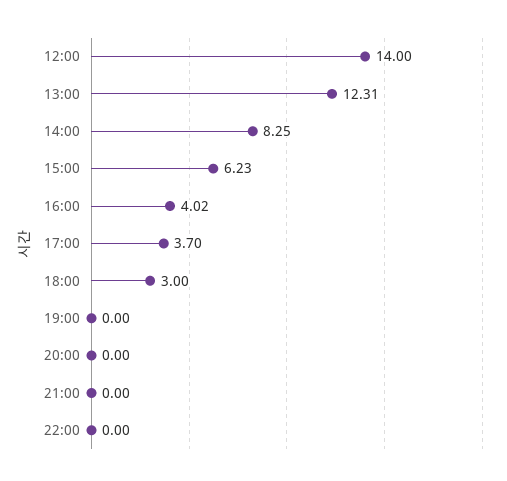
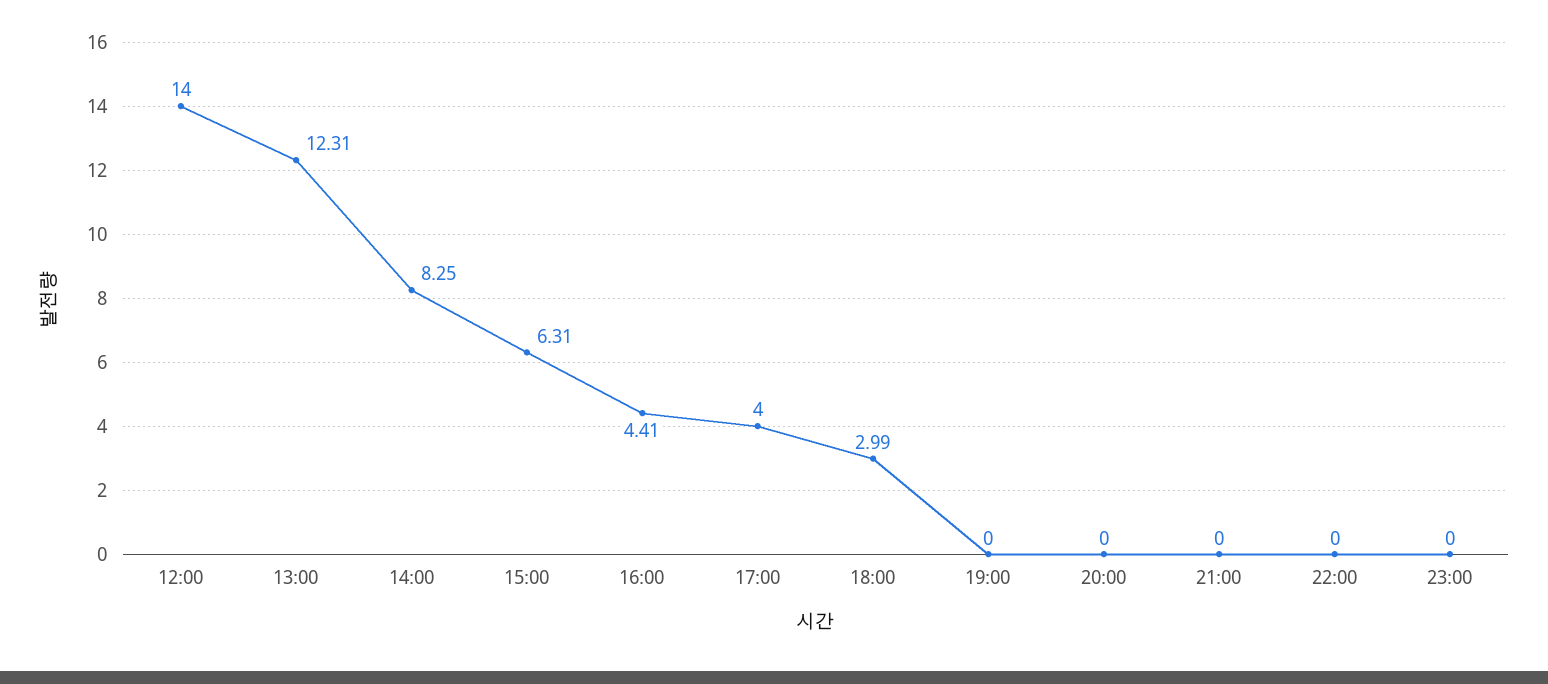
15:00: 6.23 -> 6.31
16:00: 4.02 -> 4.41
17:00: 3.7 -> 4
18:00: 3 -> 2.99
23:00: none -> 0

